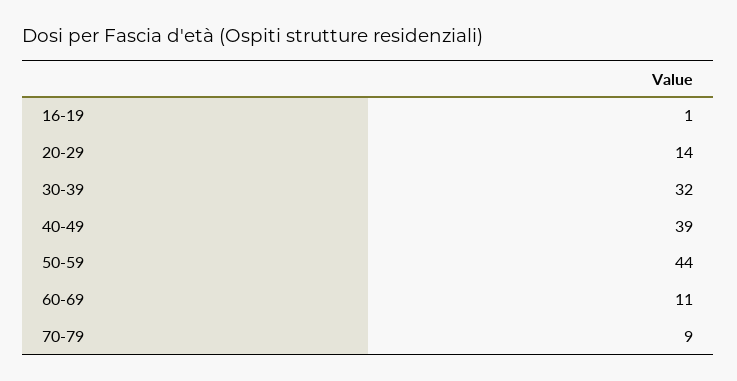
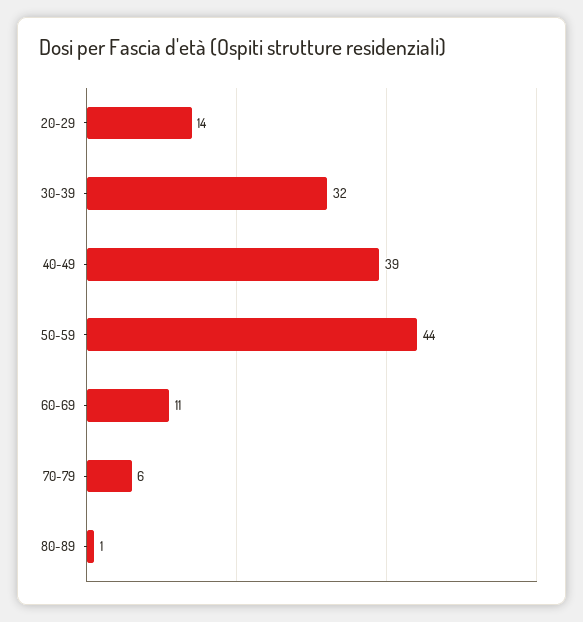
16-19: 1 -> none
70-79: 9 -> 6
80-89: none -> 1

